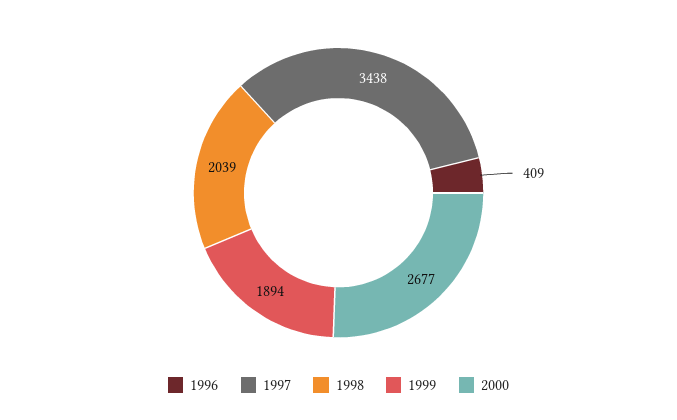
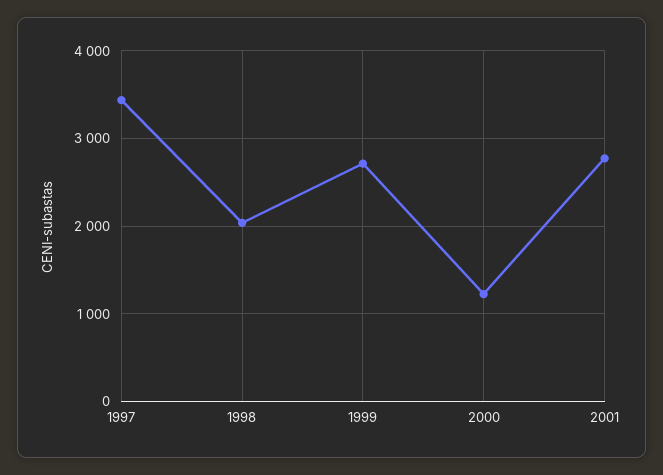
1996: 409 -> none
1999: 1894 -> 2700
2000: 2677 -> 1200
2001: none -> 2800

